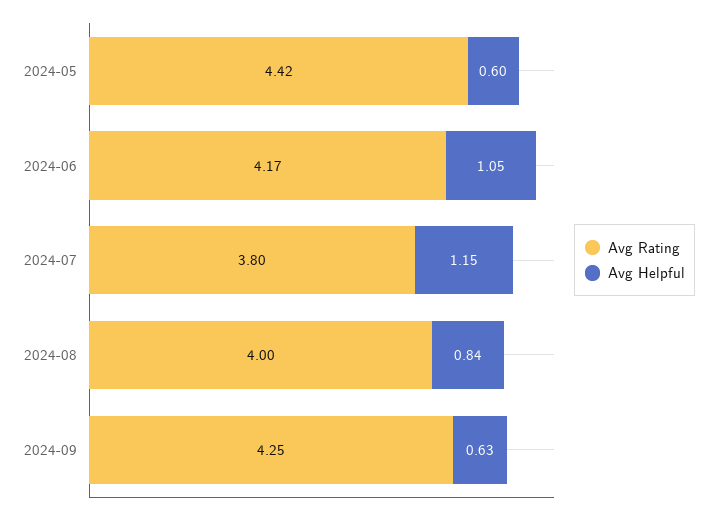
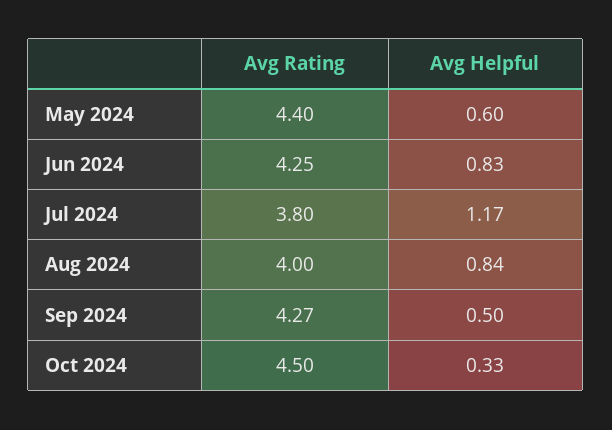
Avg Rating, 2024-05: 4.42 -> 4.4
Avg Rating, 2024-06: 4.17 -> 4.25
Avg Helpful, 2024-06: 1.05 -> 0.83
Avg Helpful, 2024-07: 1.15 -> 1.17
Avg Rating, 2024-09: 4.25 -> 4.27
Avg Helpful, 2024-09: 0.63 -> 0.5
Avg Rating, Oct 2024: none -> 4.5
Avg Helpful, Oct 2024: none -> 0.33

